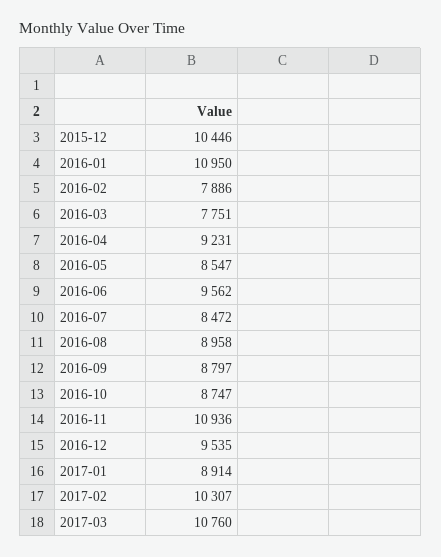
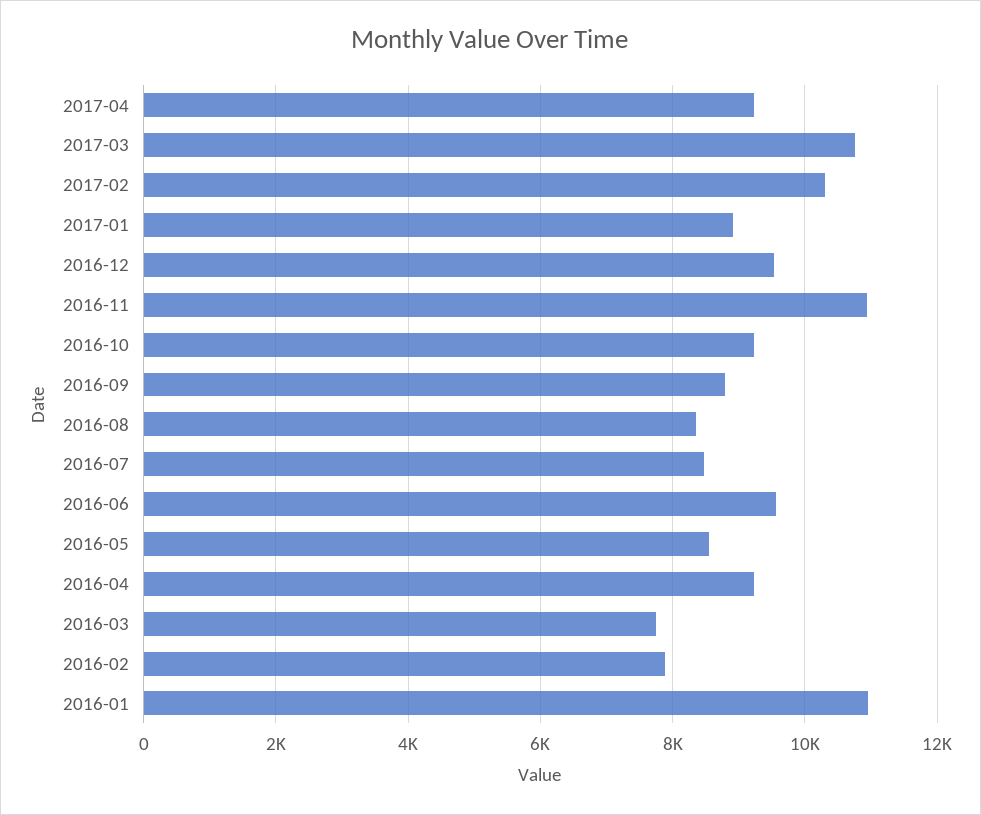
2015-12: 10446 -> none
2016-08: 8958 -> 8400
2016-10: 8747 -> 9200
2017-04: none -> 9200

